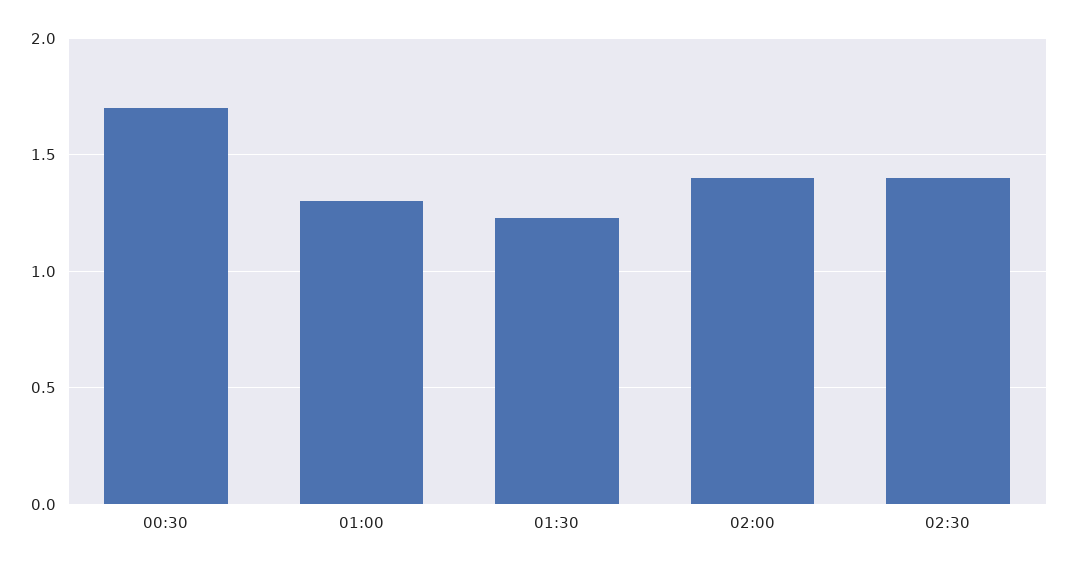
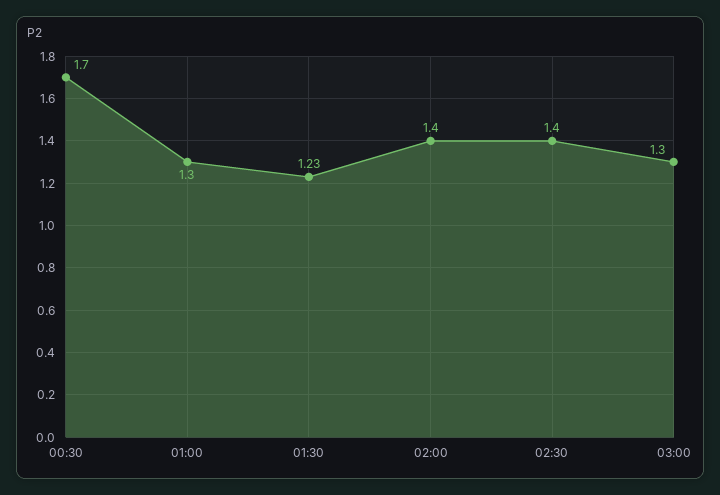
03:00: none -> 1.3

